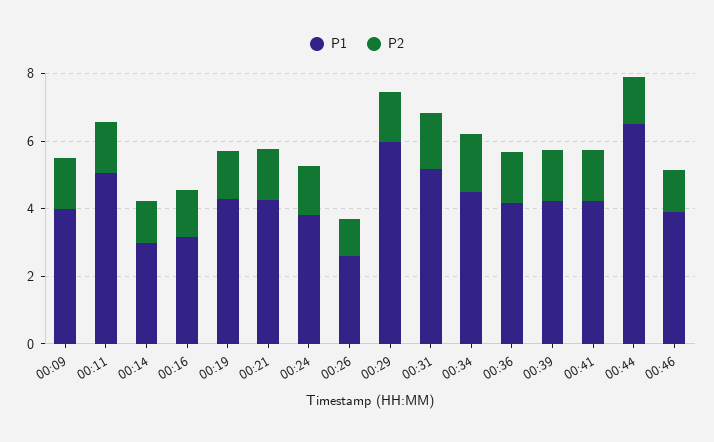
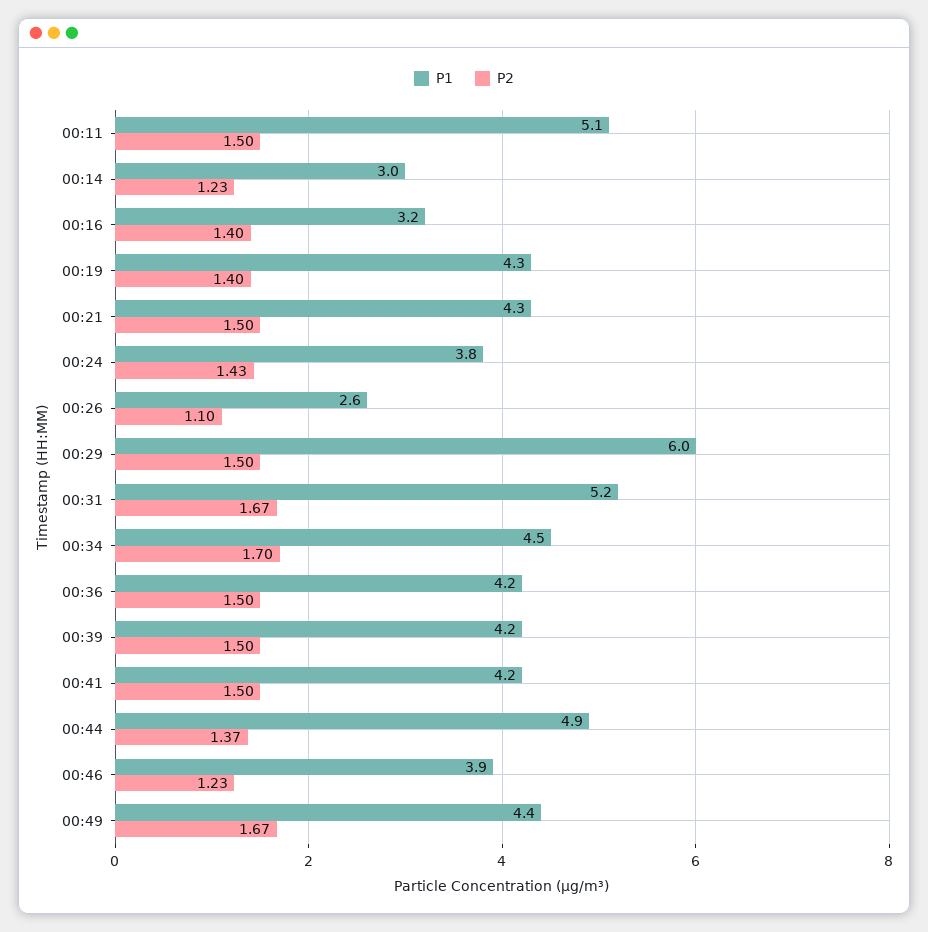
P1, 00:09: 4 -> none
P2, 00:09: 1.5 -> none
P1, 00:44: 6.5 -> 4.9
P1, 00:49: none -> 4.4
P2, 00:49: none -> 1.67

